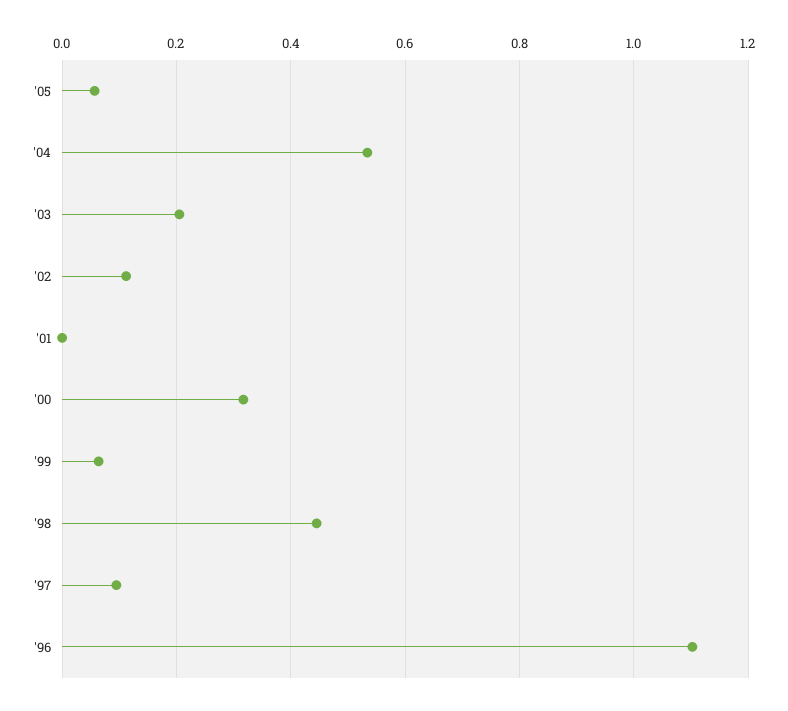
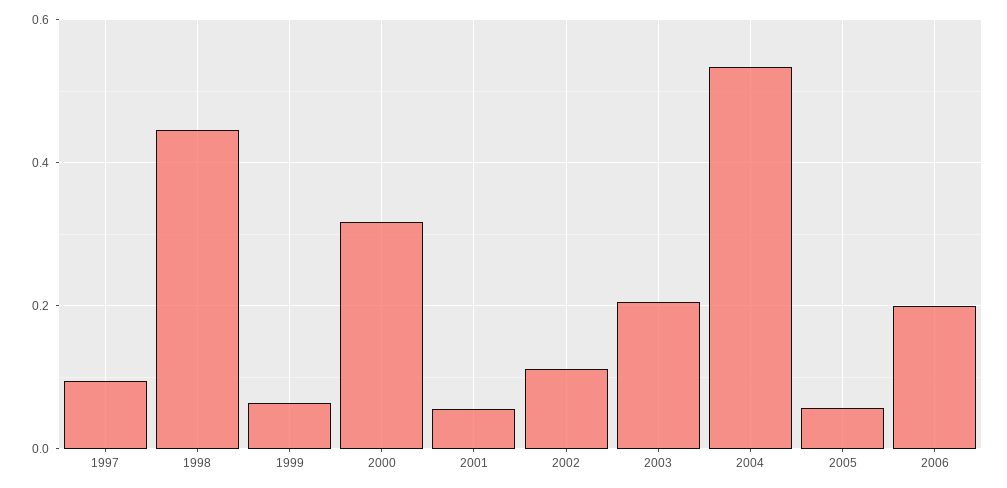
'01: 0 -> 0.06
'96: 1.1 -> none
2006: none -> 0.2

